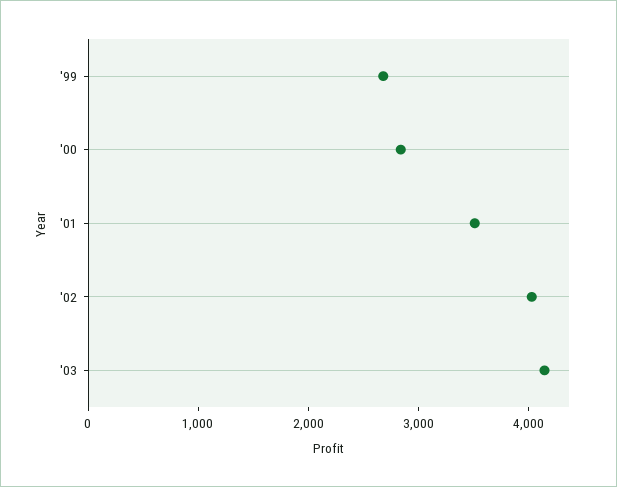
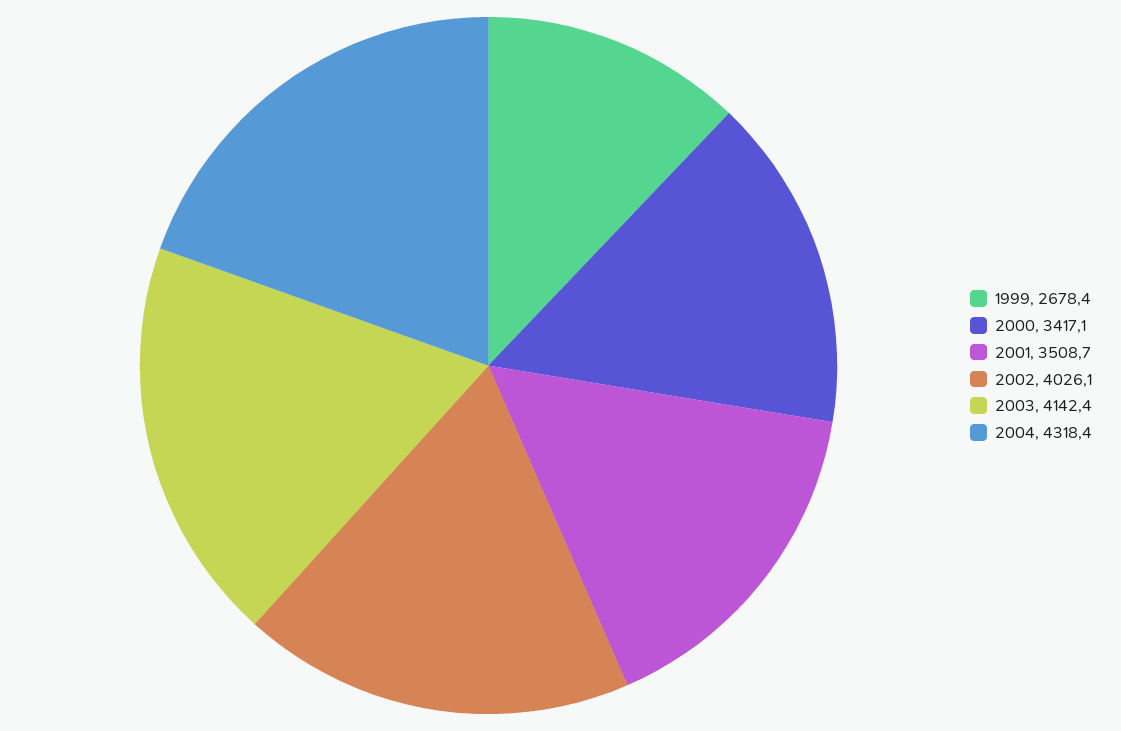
'00: 2800 -> 3417.1
2004: none -> 4318.4

